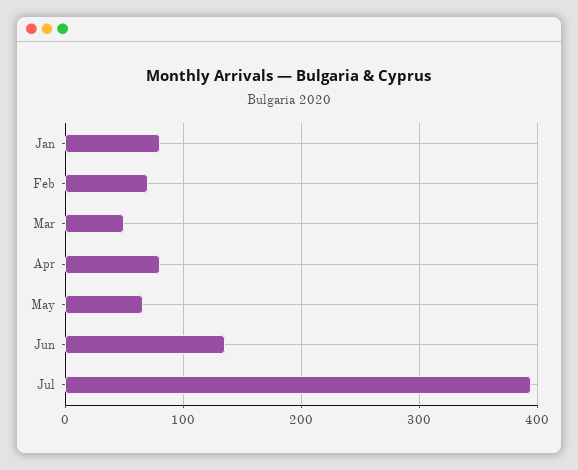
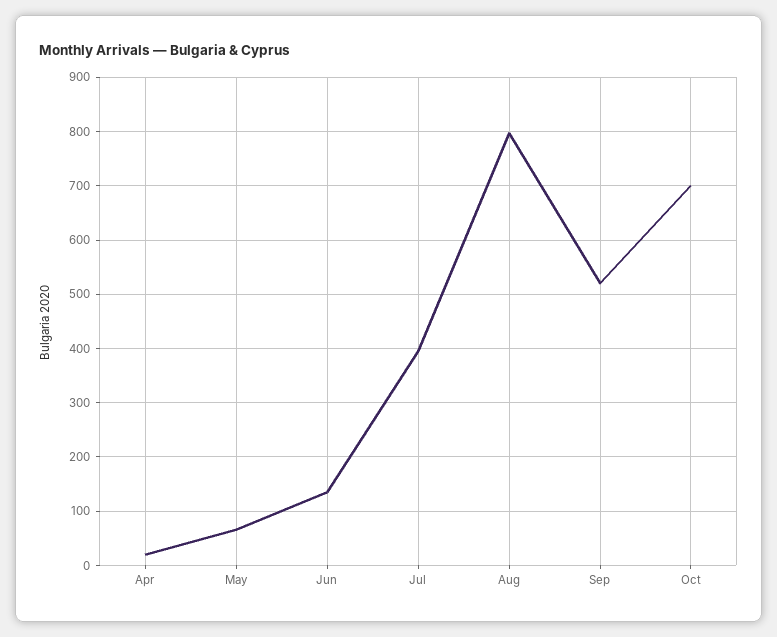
Jan: 80 -> none
Feb: 70 -> none
Mar: 50 -> none
Apr: 80 -> 20
Aug: none -> 800
Sep: none -> 520
Oct: none -> 700

